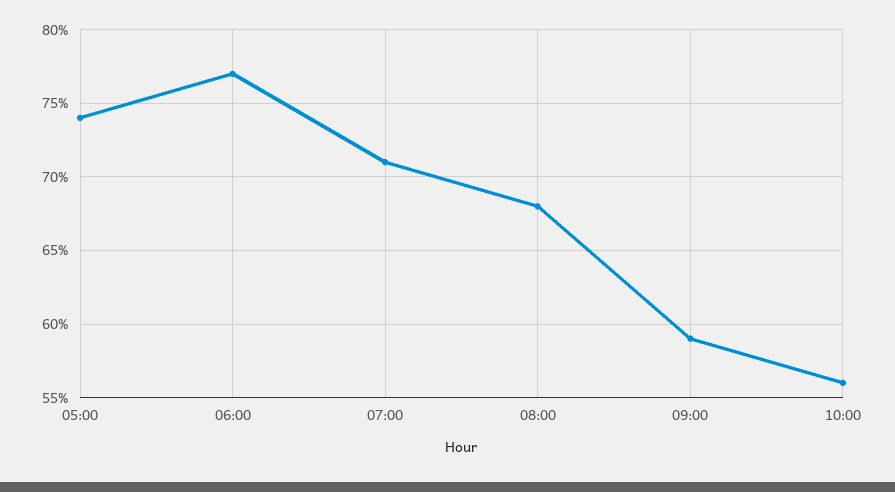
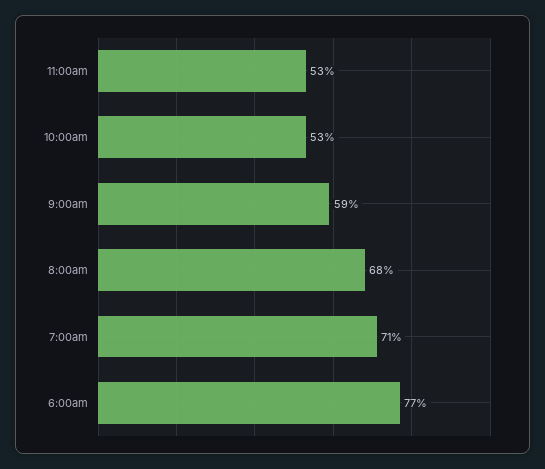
05:00: 74 -> none
10:00: 56 -> 53
11:00am: none -> 53

